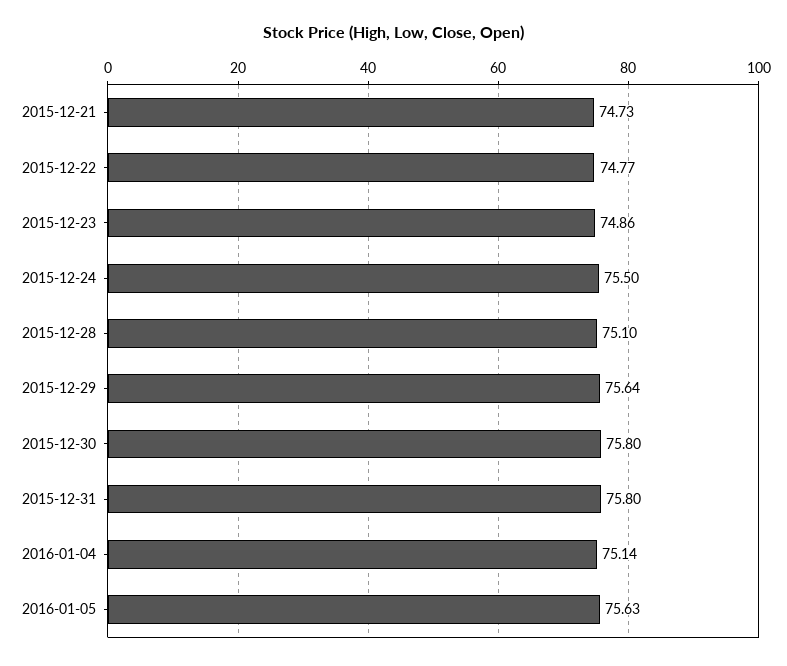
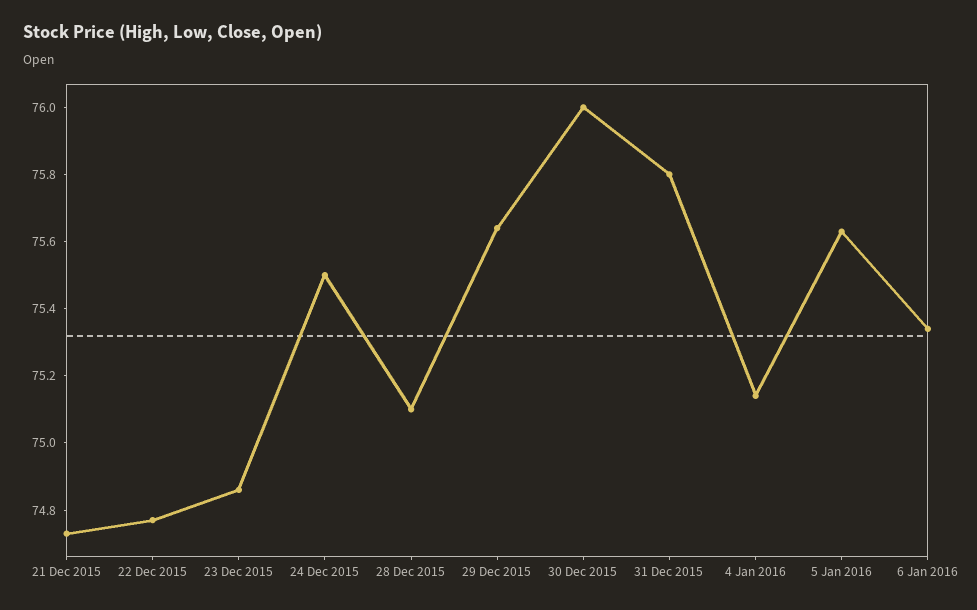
2015-12-30: 75.8 -> 76
6 Jan 2016: none -> 75.35

